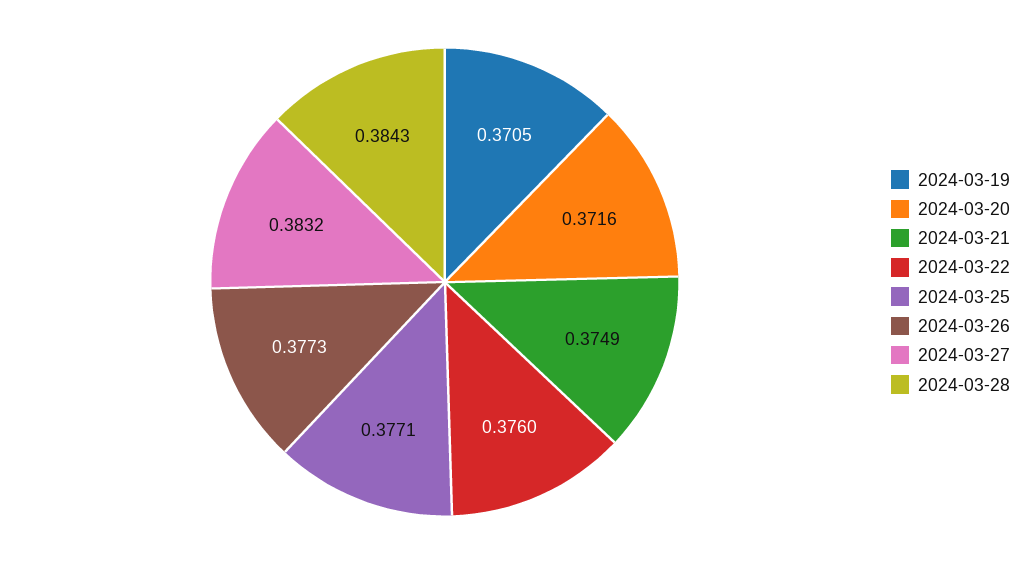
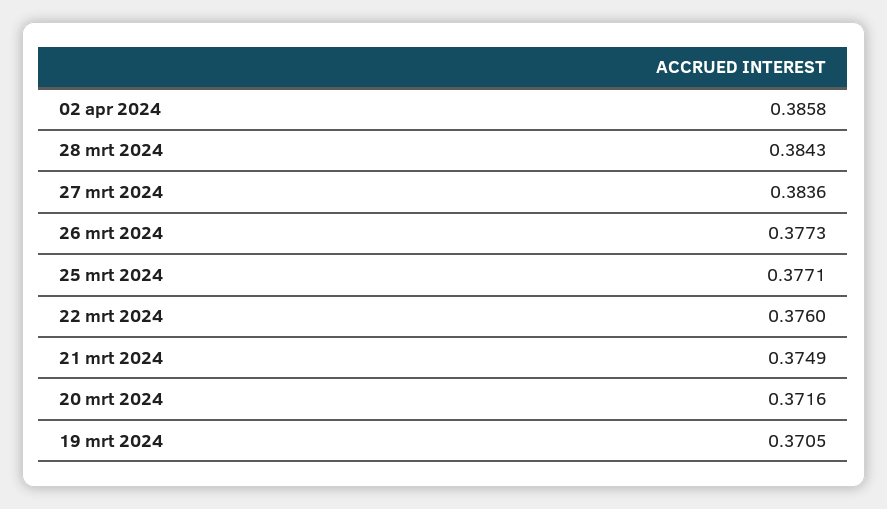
2024-03-27: 0.3832 -> 0.3836
02 apr 2024: none -> 0.3858

